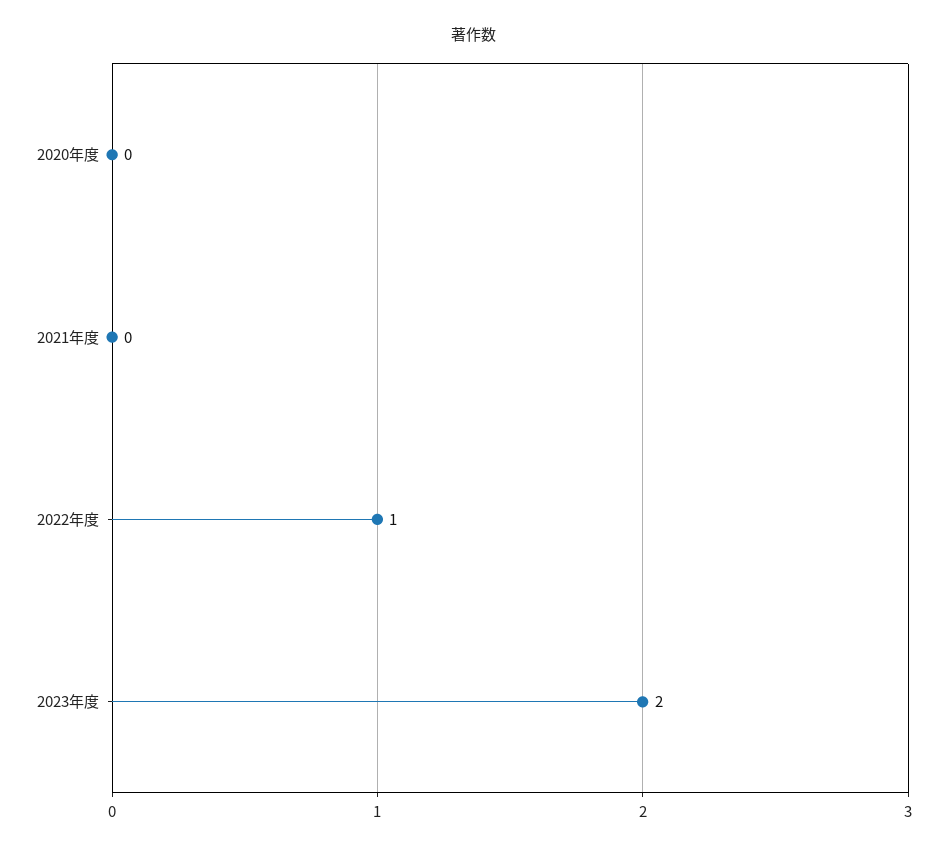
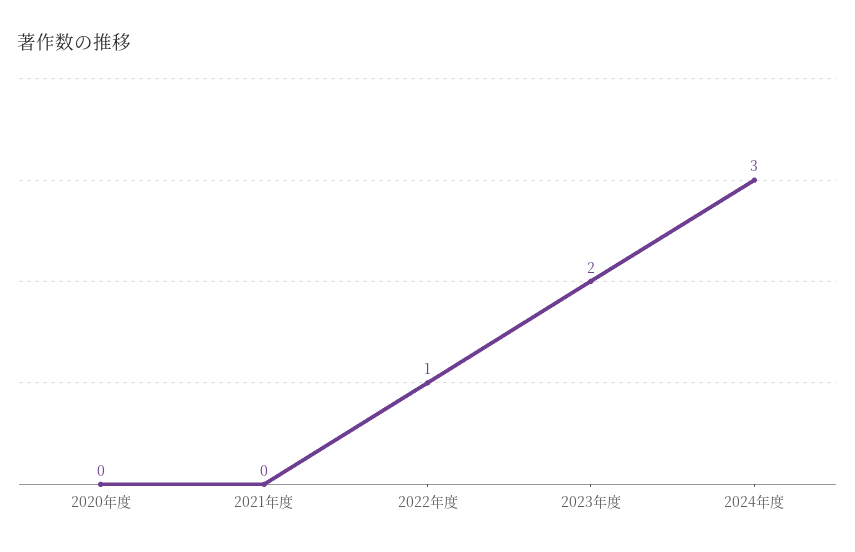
2024年度: none -> 3

